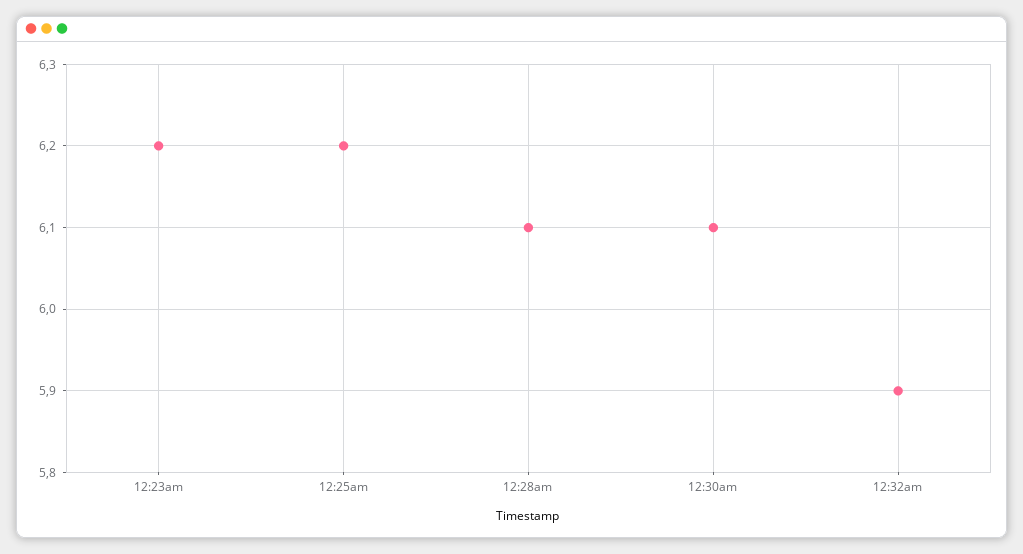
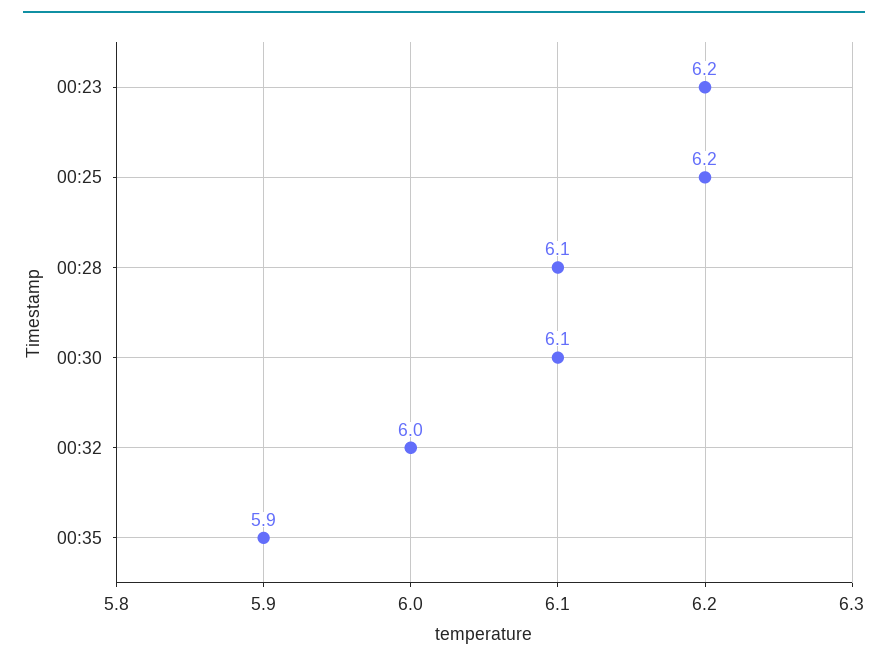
12:32am: 5.9 -> 6
00:35: none -> 5.9

